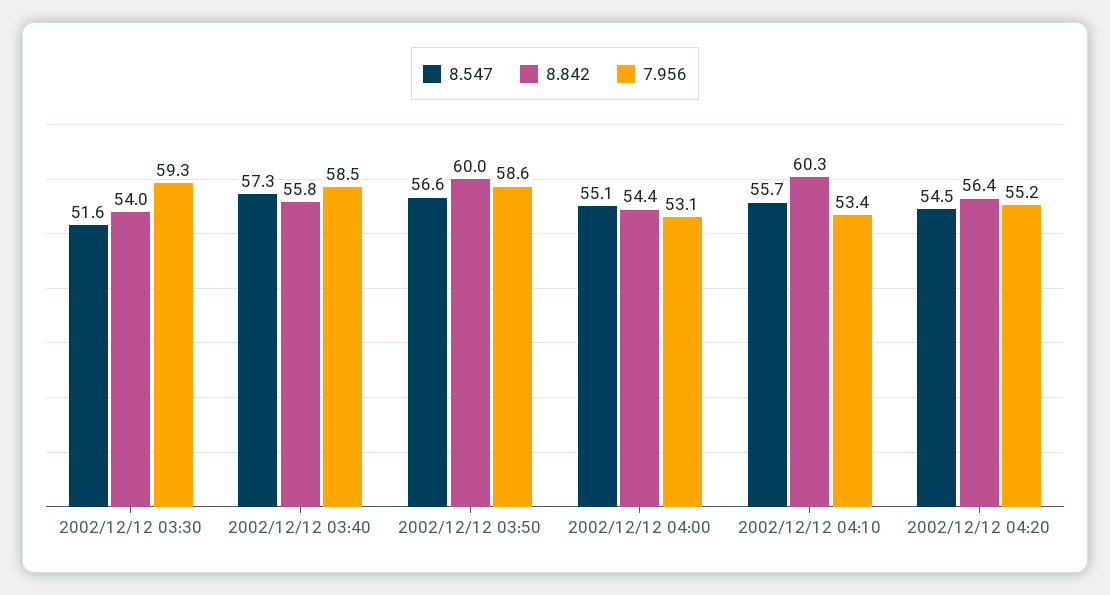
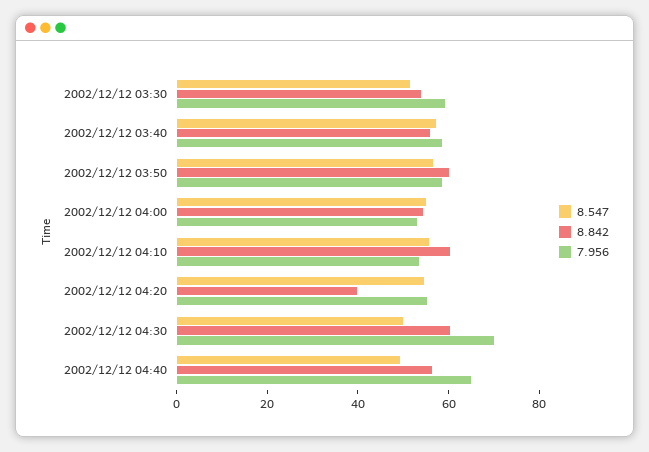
8.842, 2002/12/12 04:20: 56.4 -> 40
8.547, 2002/12/12 04:30: none -> 50
8.842, 2002/12/12 04:30: none -> 60
7.956, 2002/12/12 04:30: none -> 70
8.547, 2002/12/12 04:40: none -> 50
8.842, 2002/12/12 04:40: none -> 55
7.956, 2002/12/12 04:40: none -> 65

